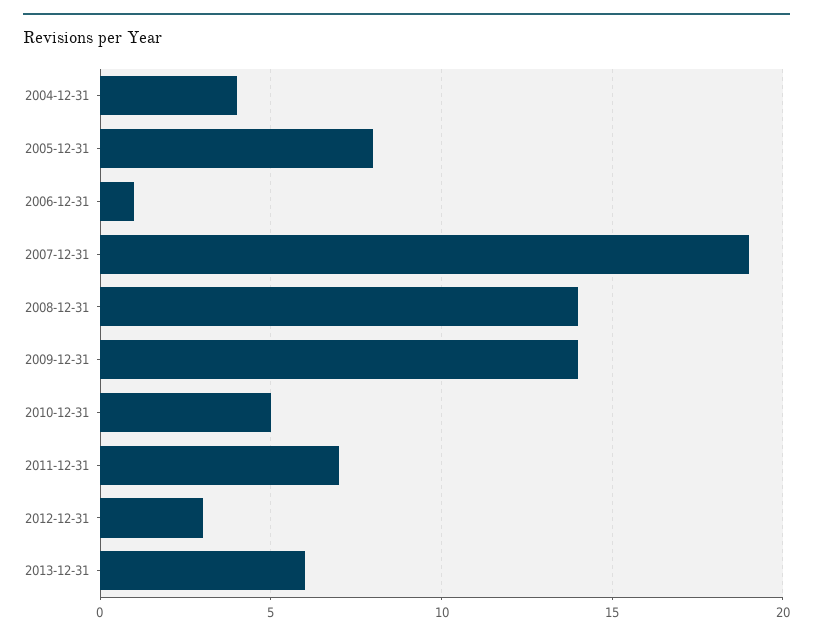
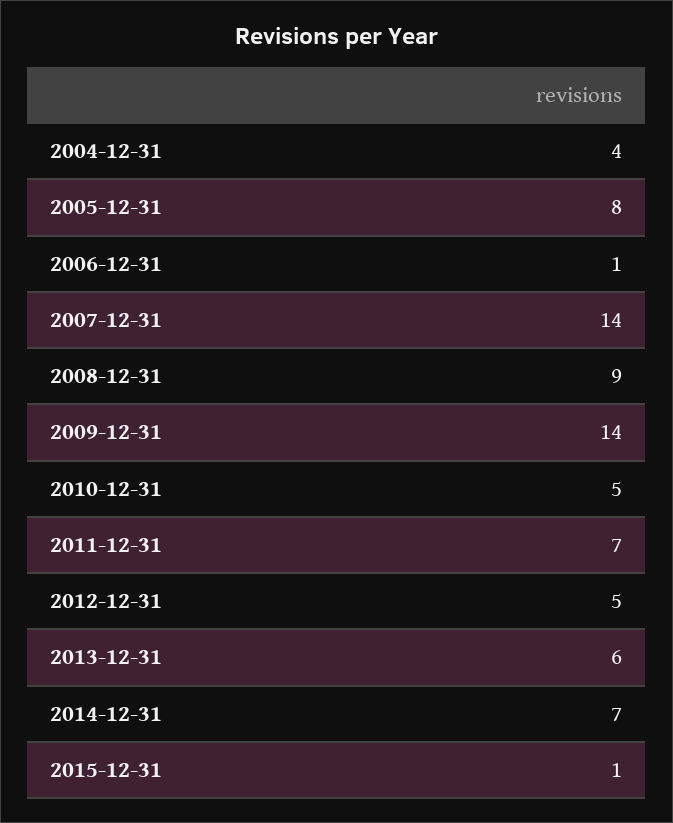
2007-12-31: 19 -> 14
2008-12-31: 14 -> 9
2012-12-31: 3 -> 5
2014-12-31: none -> 7
2015-12-31: none -> 1

